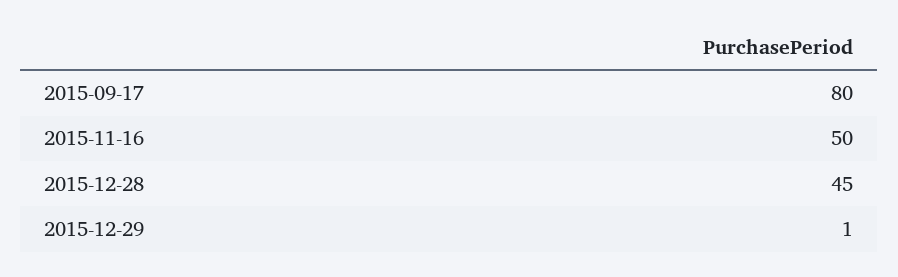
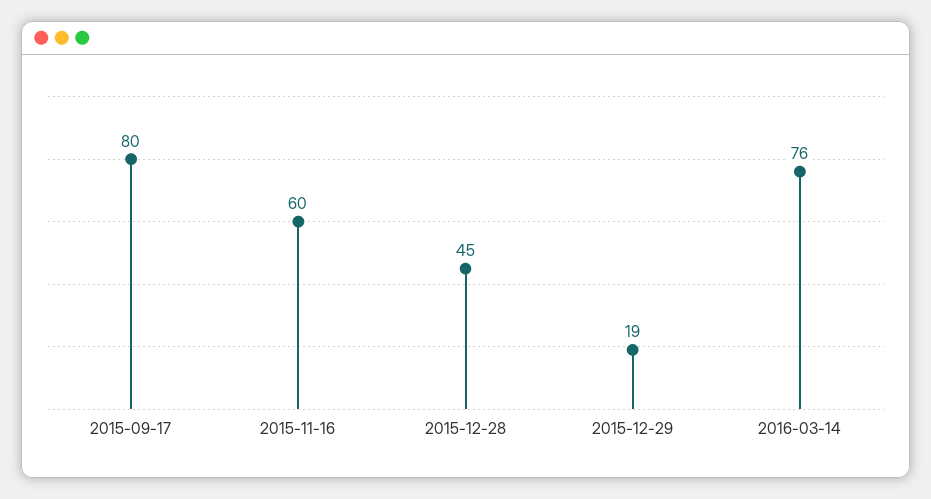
2015-11-16: 50 -> 60
2015-12-29: 1 -> 19
2016-03-14: none -> 76

